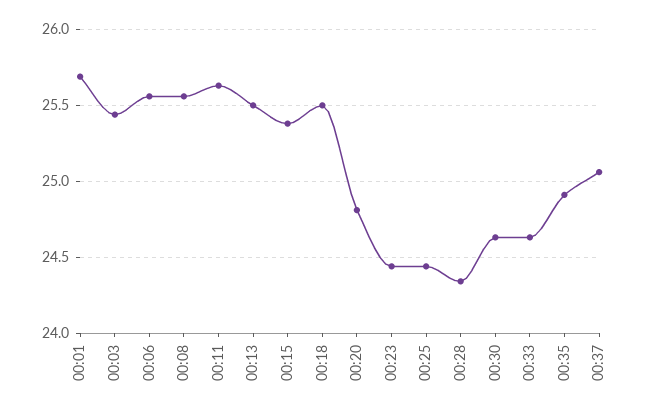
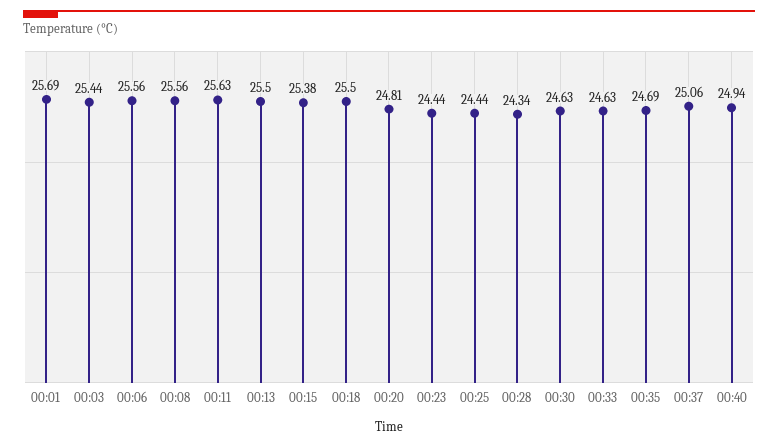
00:35: 24.9 -> 24.69
00:40: none -> 24.94

